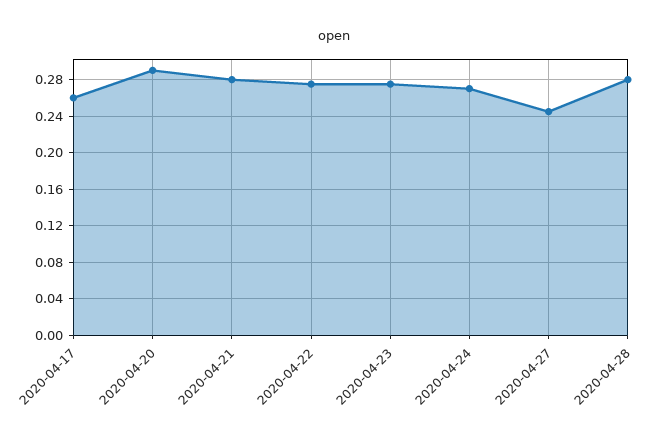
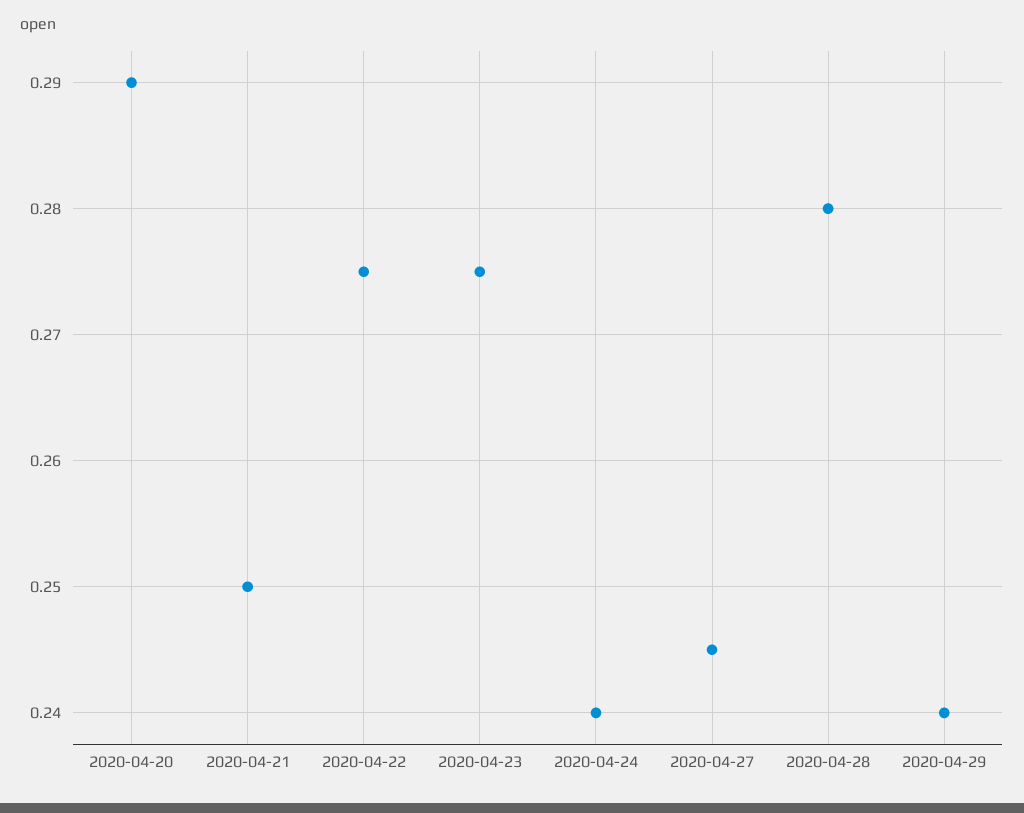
2020-04-17: 0.26 -> none
2020-04-21: 0.28 -> 0.25
2020-04-24: 0.27 -> 0.24
2020-04-29: none -> 0.24

